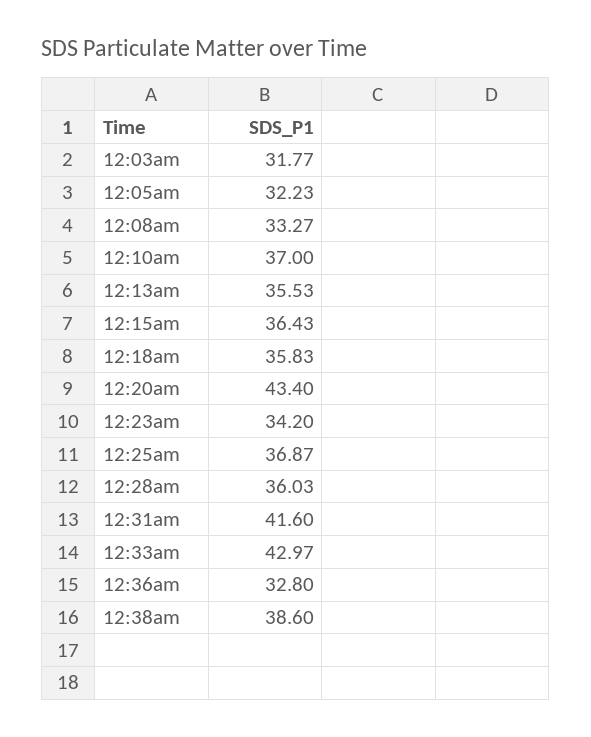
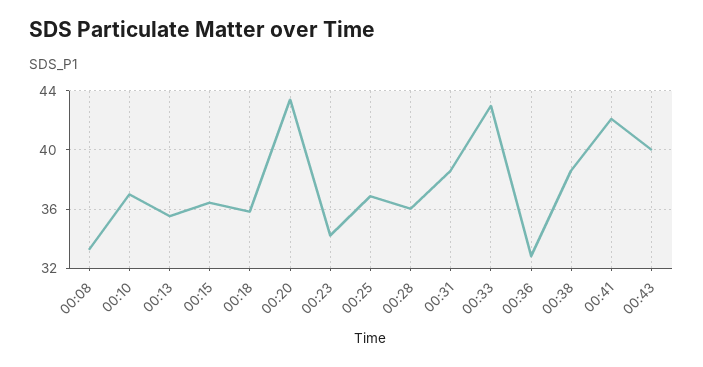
12:03am: 31.77 -> none
12:05am: 32.23 -> none
12:31am: 41.6 -> 38.5
00:41: none -> 42
00:43: none -> 40

